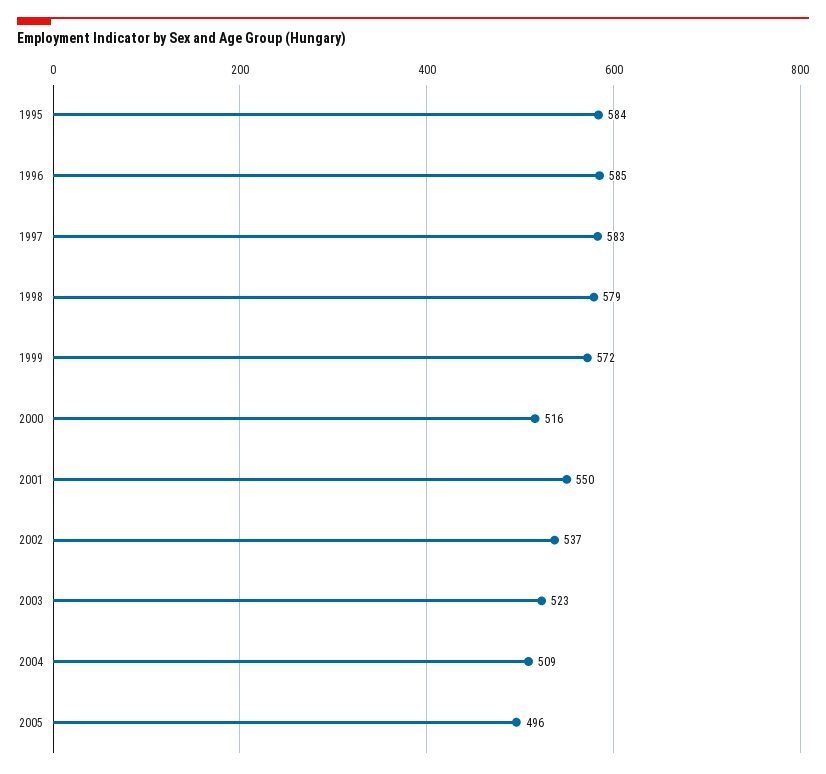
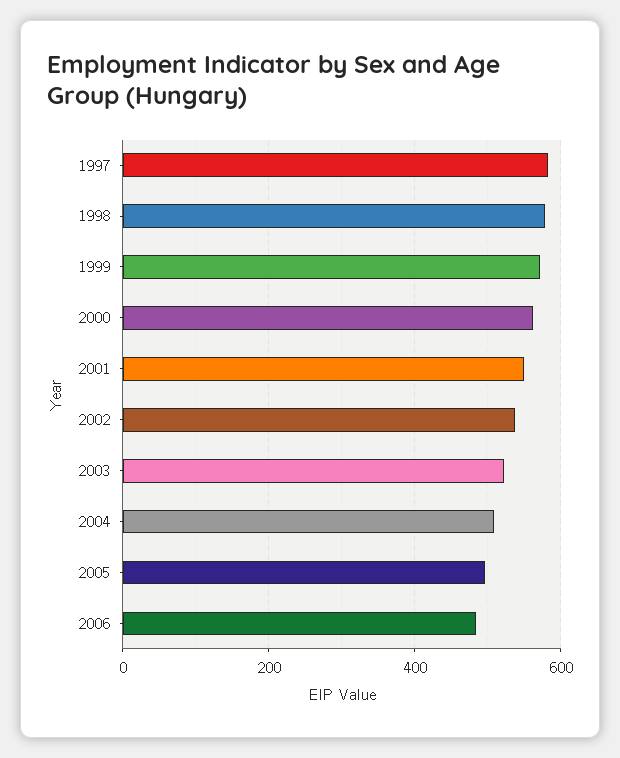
1995: 584 -> none
1996: 585 -> none
2000: 516 -> 560
2006: none -> 480

